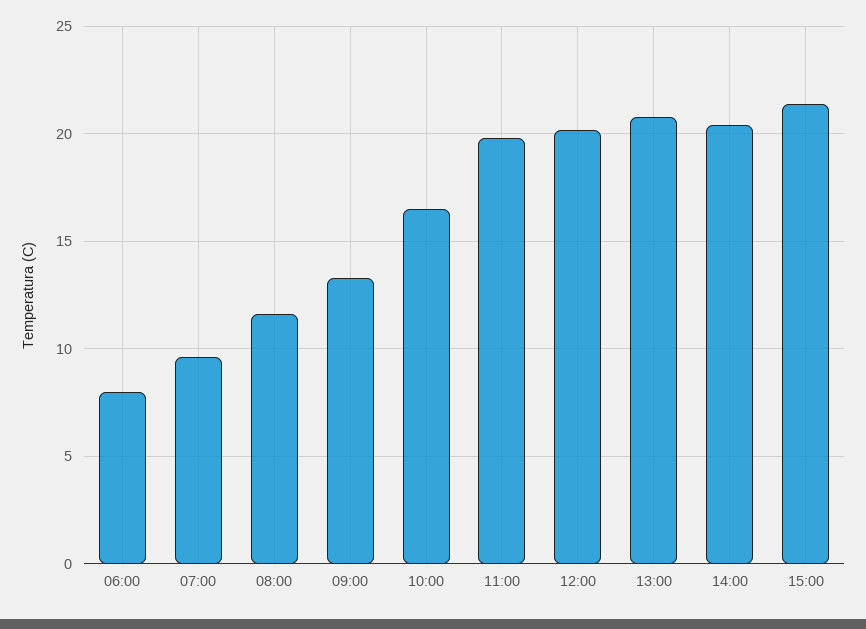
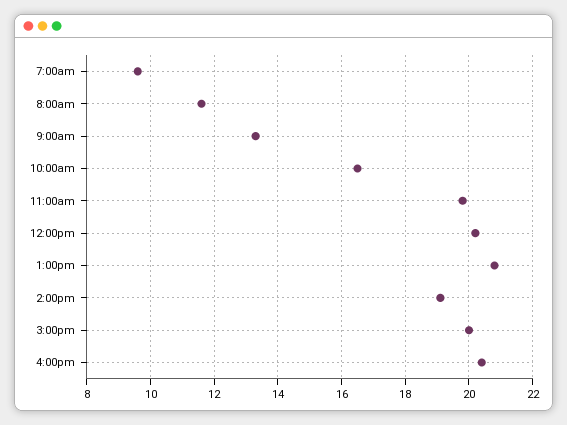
06:00: 8 -> none
14:00: 20.5 -> 19
15:00: 21.5 -> 20
4:00pm: none -> 20.5

